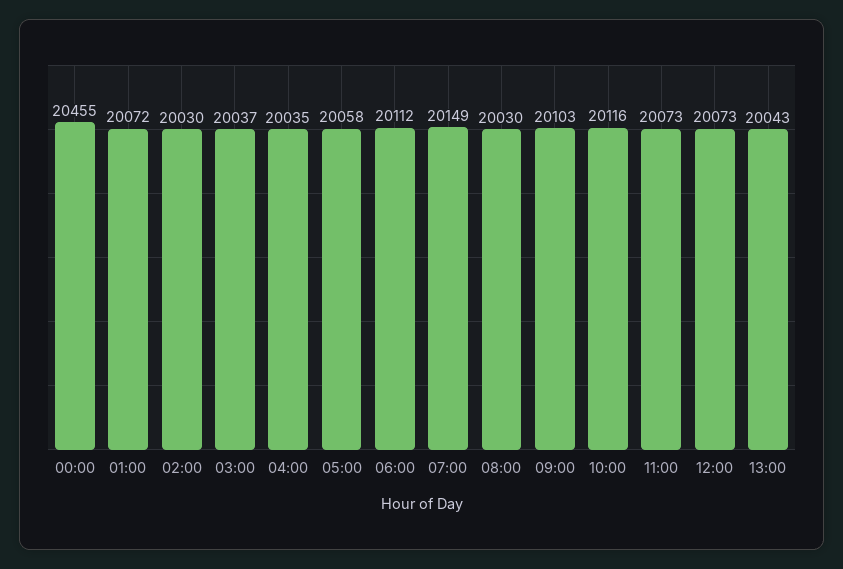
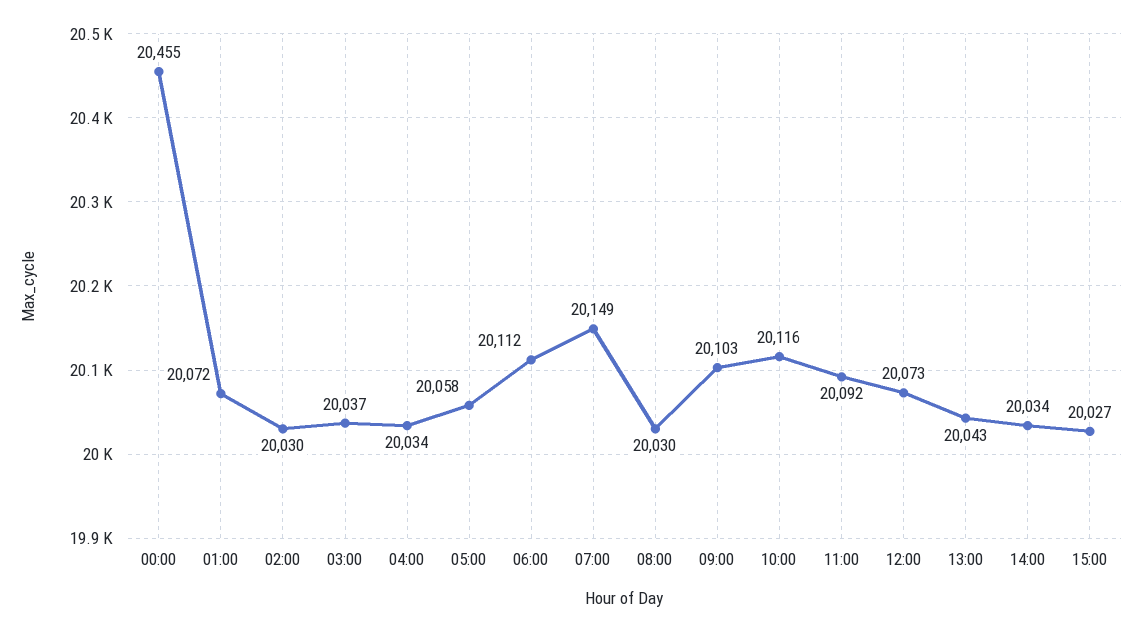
04:00: 20035 -> 20034
11:00: 20073 -> 20092
14:00: none -> 20034
15:00: none -> 20027

